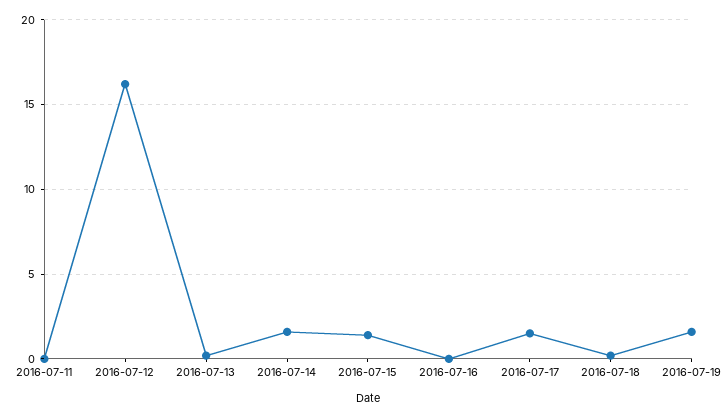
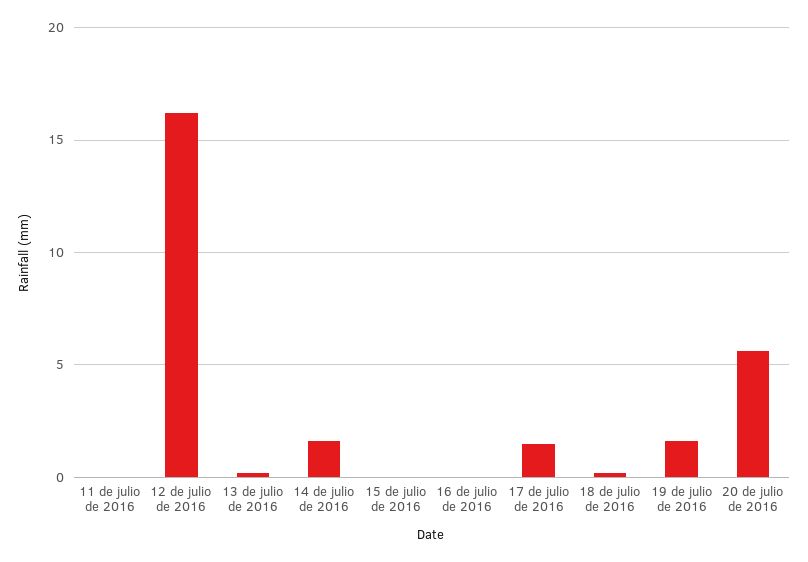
2016-07-15: 1.5 -> 0
20 de julio de 2016: none -> 5.5

